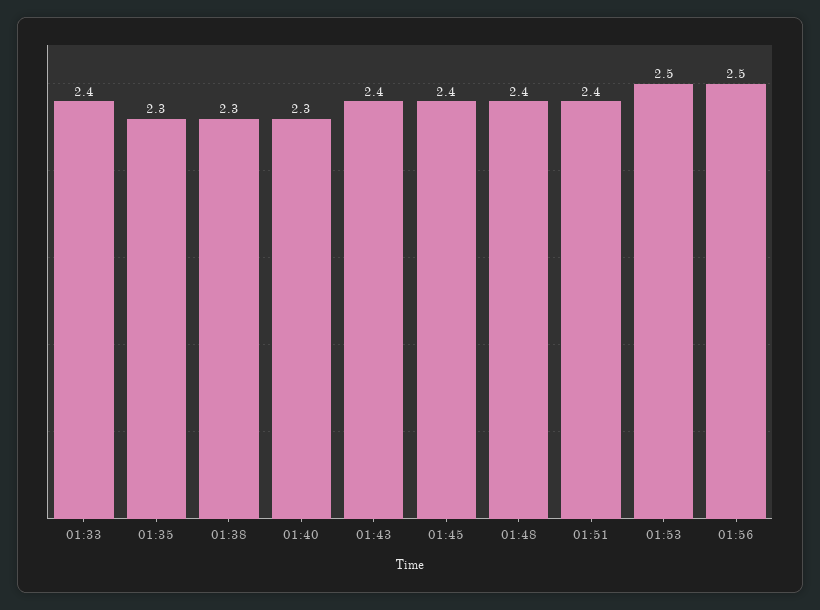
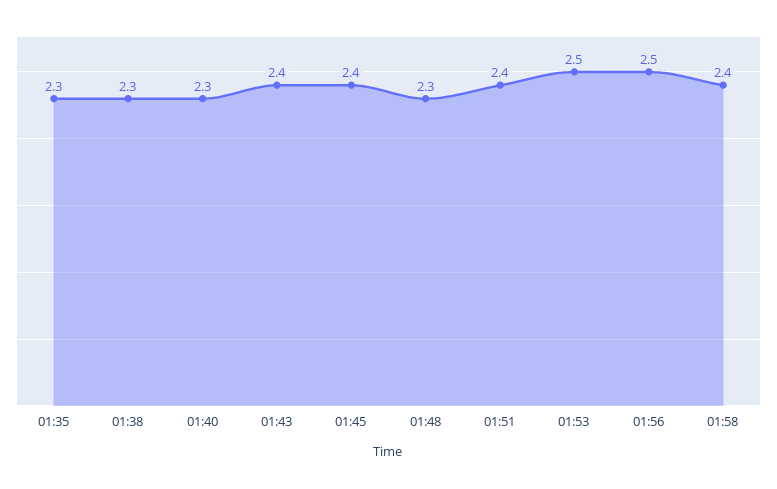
01:33: 2.4 -> none
01:48: 2.4 -> 2.3
01:58: none -> 2.4

